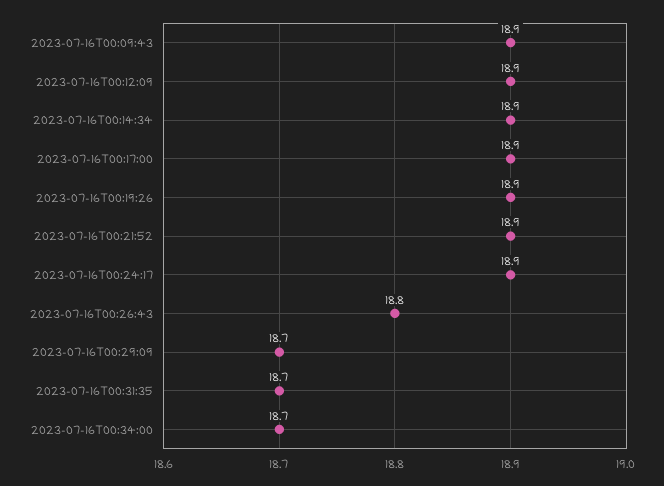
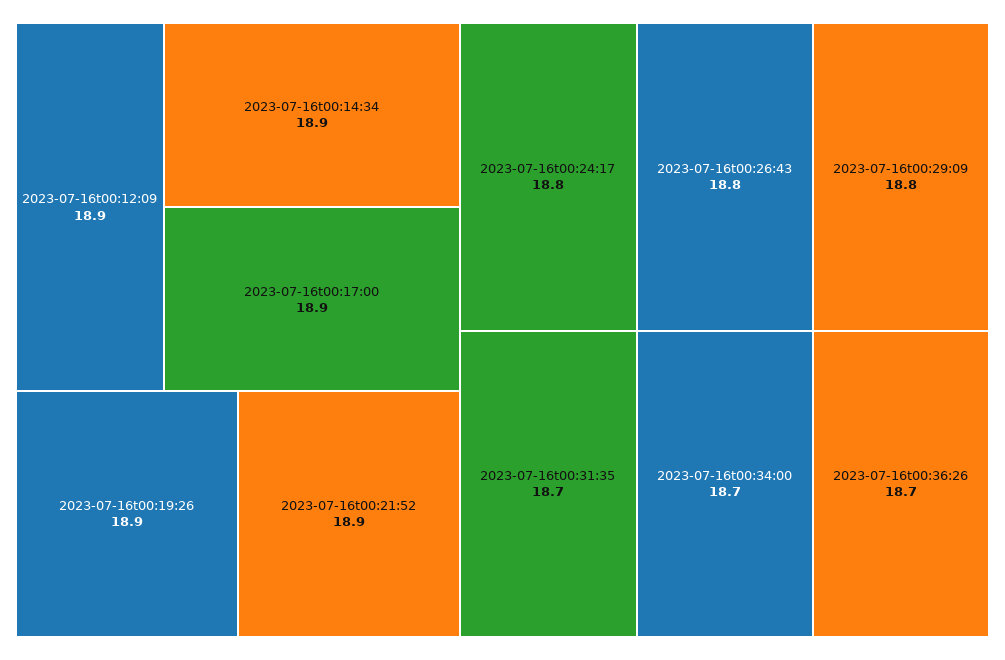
2023-07-16T00:09:43: 18.9 -> none
2023-07-16T00:24:17: 18.9 -> 18.8
2023-07-16T00:29:09: 18.7 -> 18.8
2023-07-16t00:36:26: none -> 18.7

